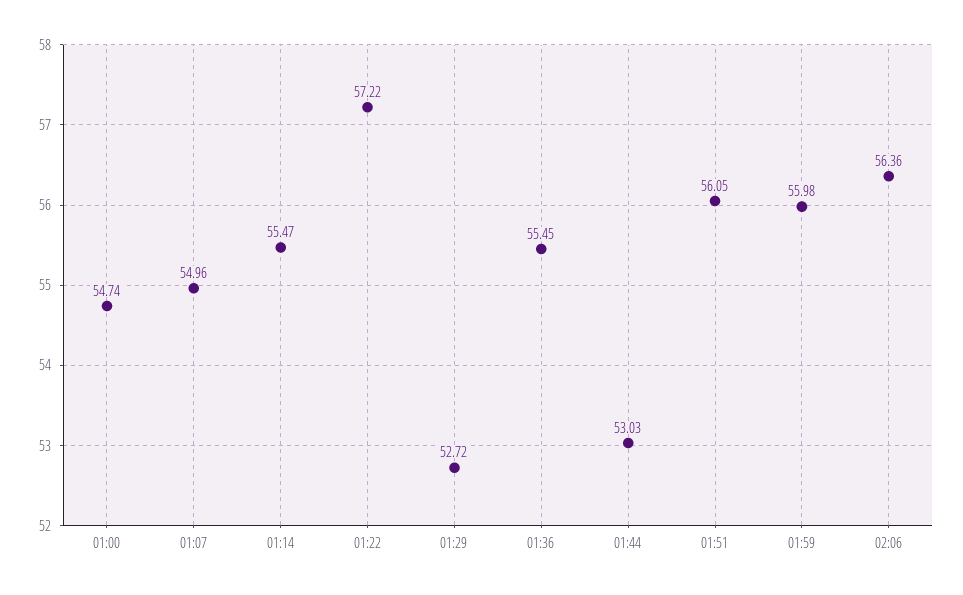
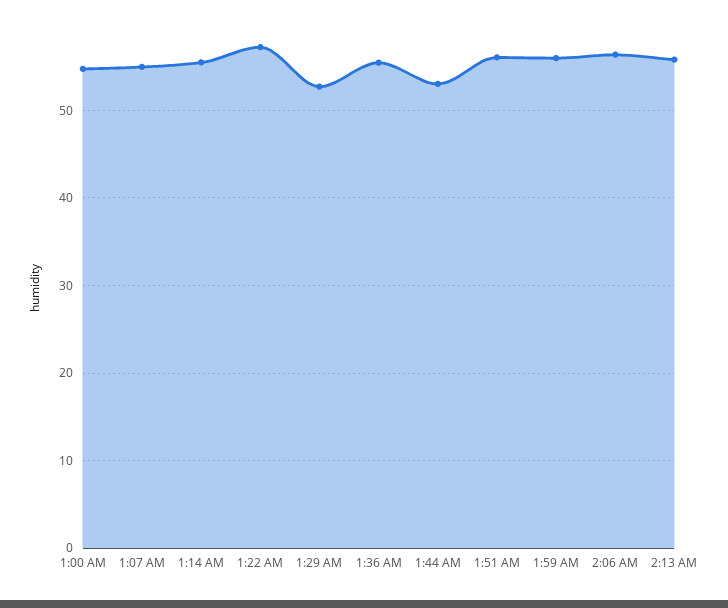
2:13 AM: none -> 56

